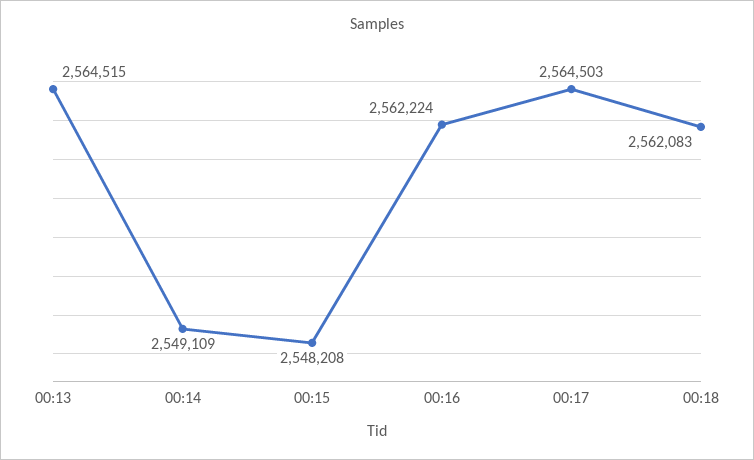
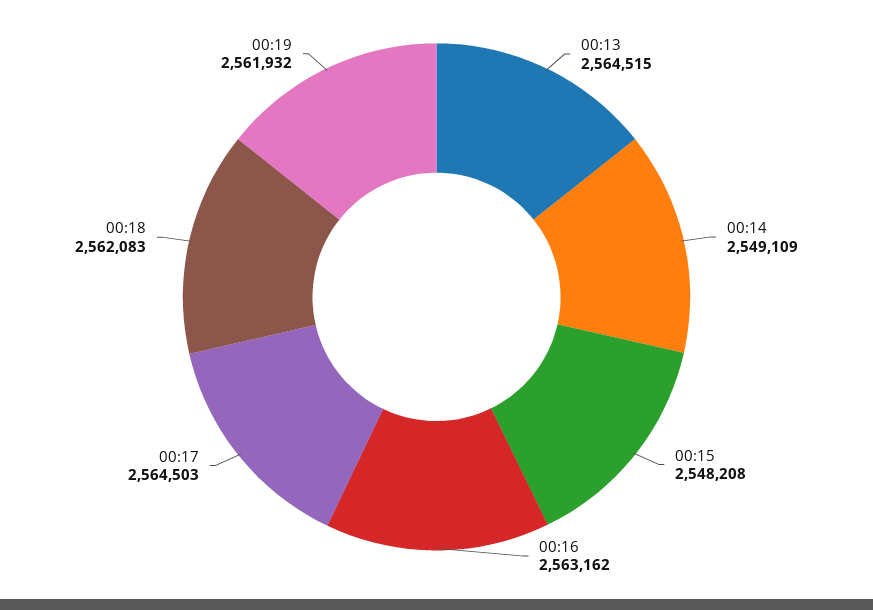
00:16: 2562224 -> 2563162
00:19: none -> 2561932

